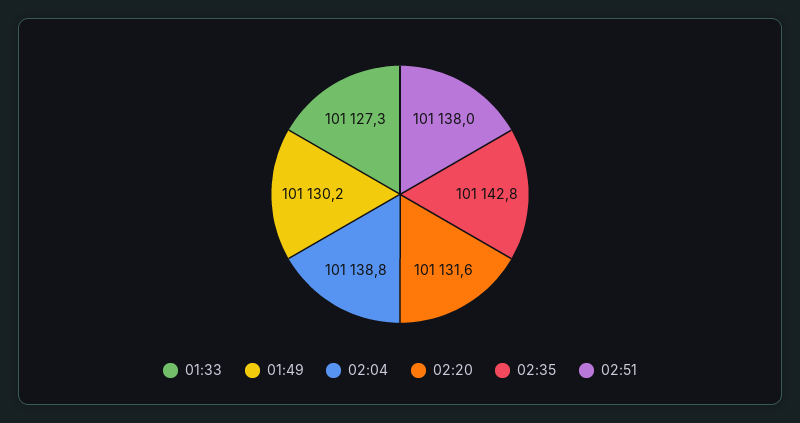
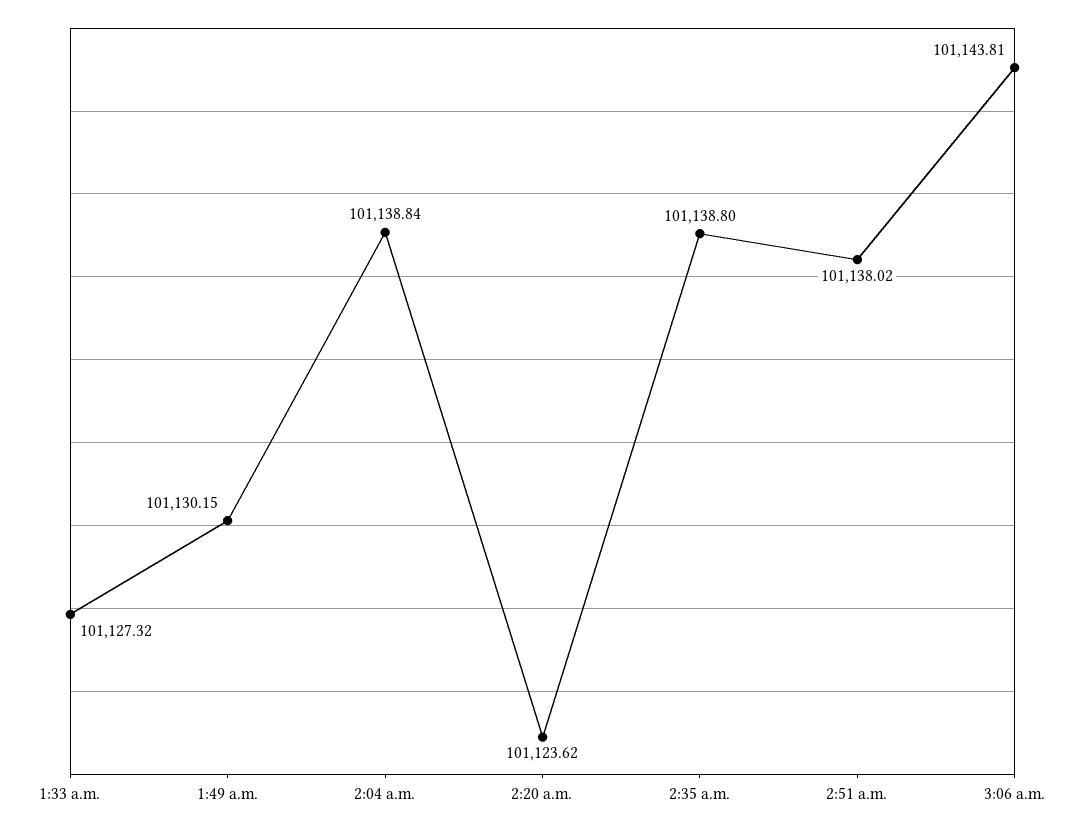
02:20: 101131.6 -> 101123.62
02:35: 101142.8 -> 101138.8
3:06 a.m.: none -> 101143.81

